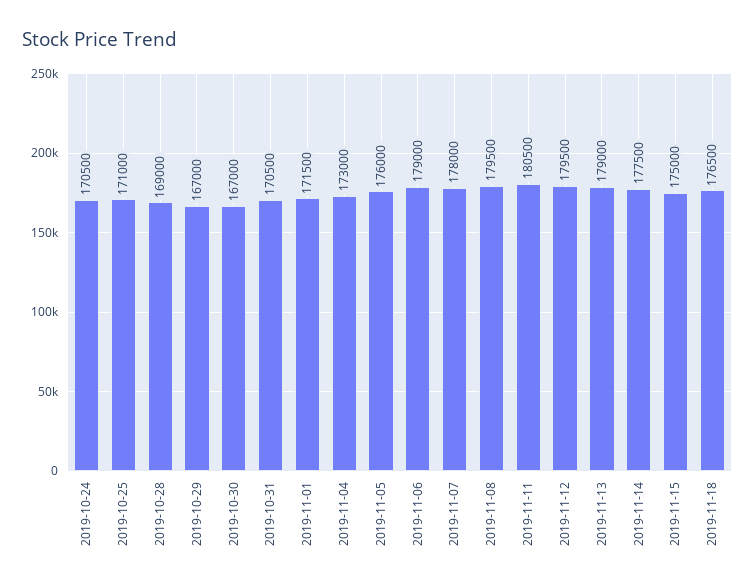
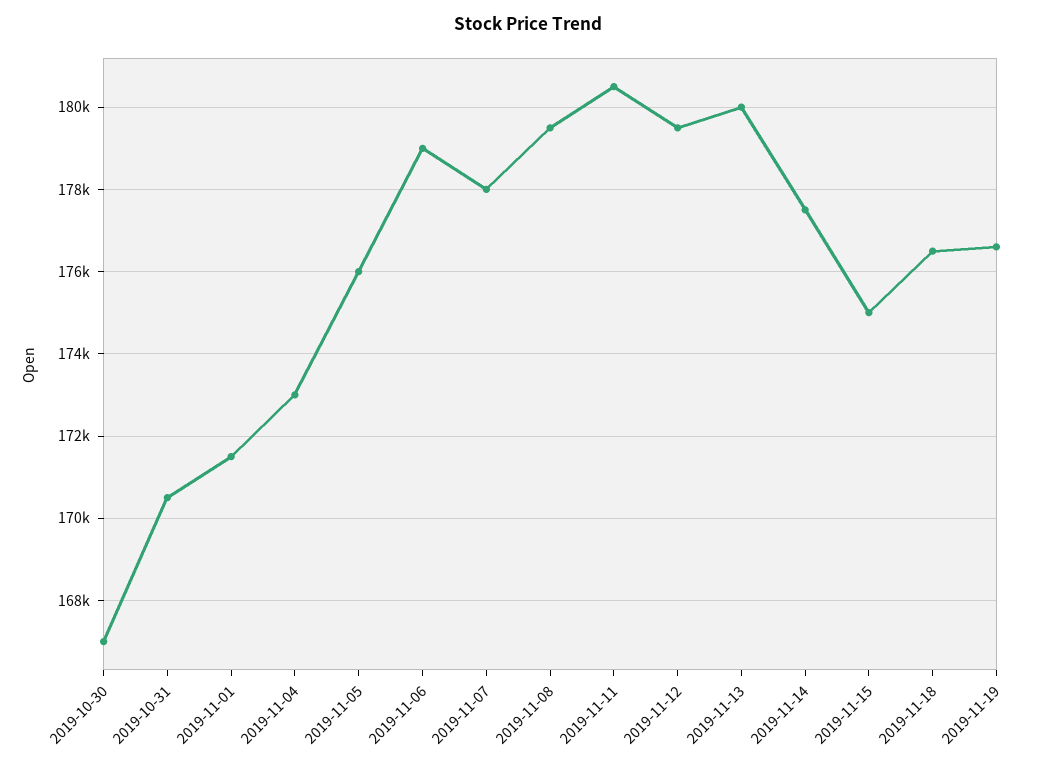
2019-10-24: 170500 -> none
2019-10-25: 171000 -> none
2019-10-28: 169000 -> none
2019-10-29: 167000 -> none
2019-11-13: 179000 -> 180000
2019-11-19: none -> 176600

